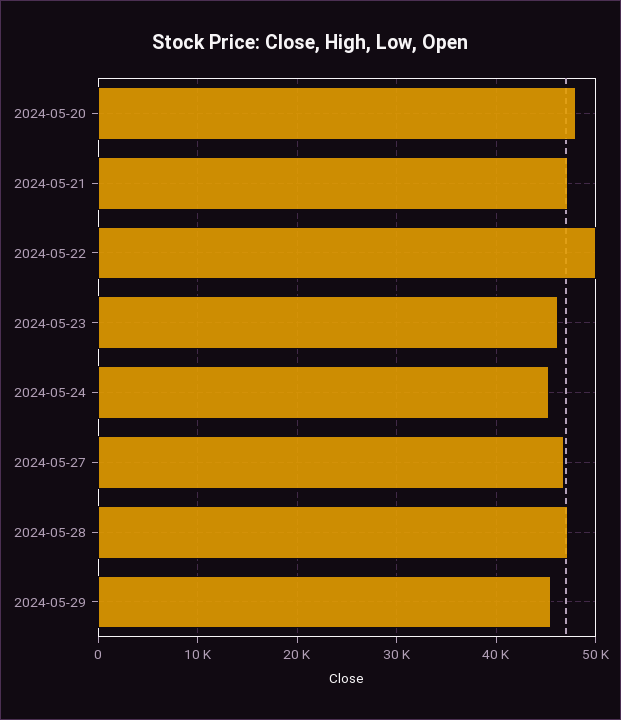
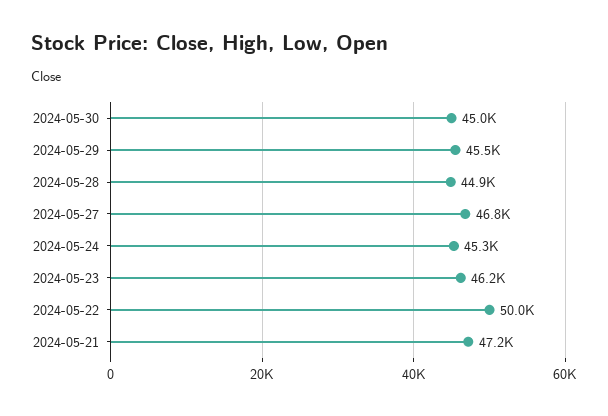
2024-05-20: 48000 -> none
2024-05-28: 47000 -> 44900
2024-05-30: none -> 45000

